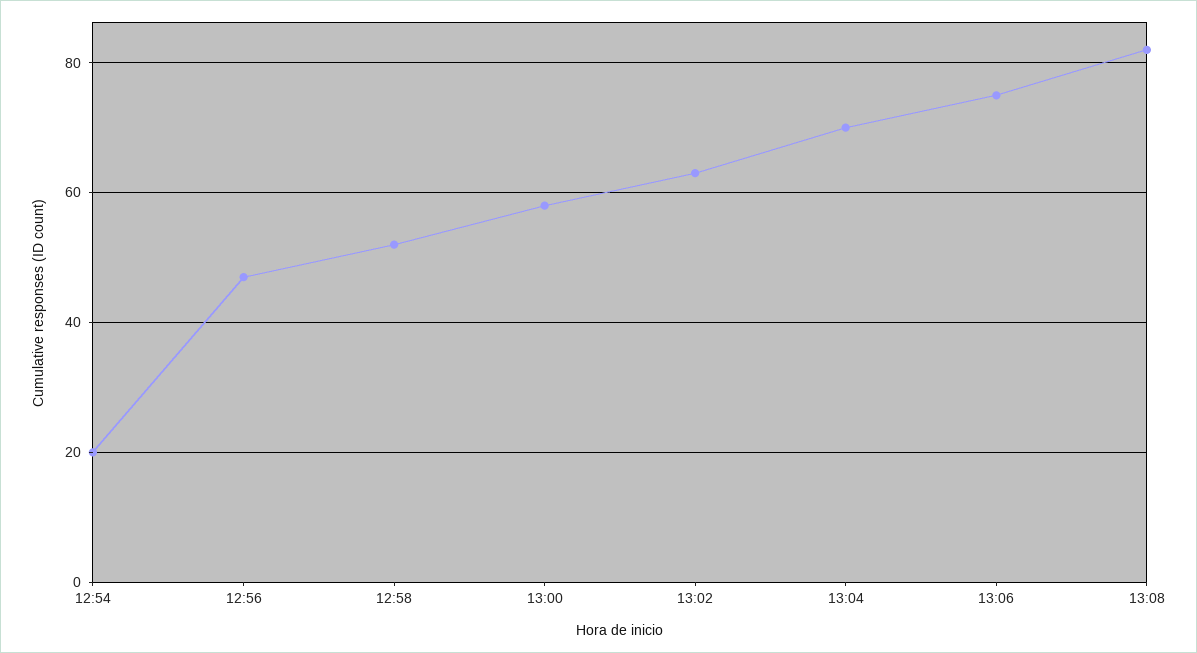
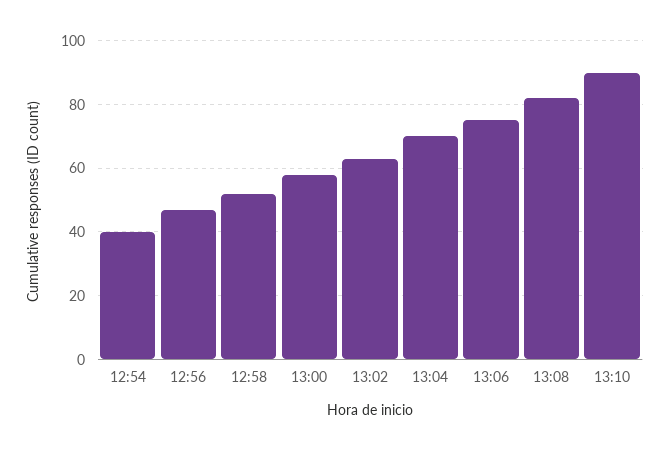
12:54: 20 -> 40
13:10: none -> 90

